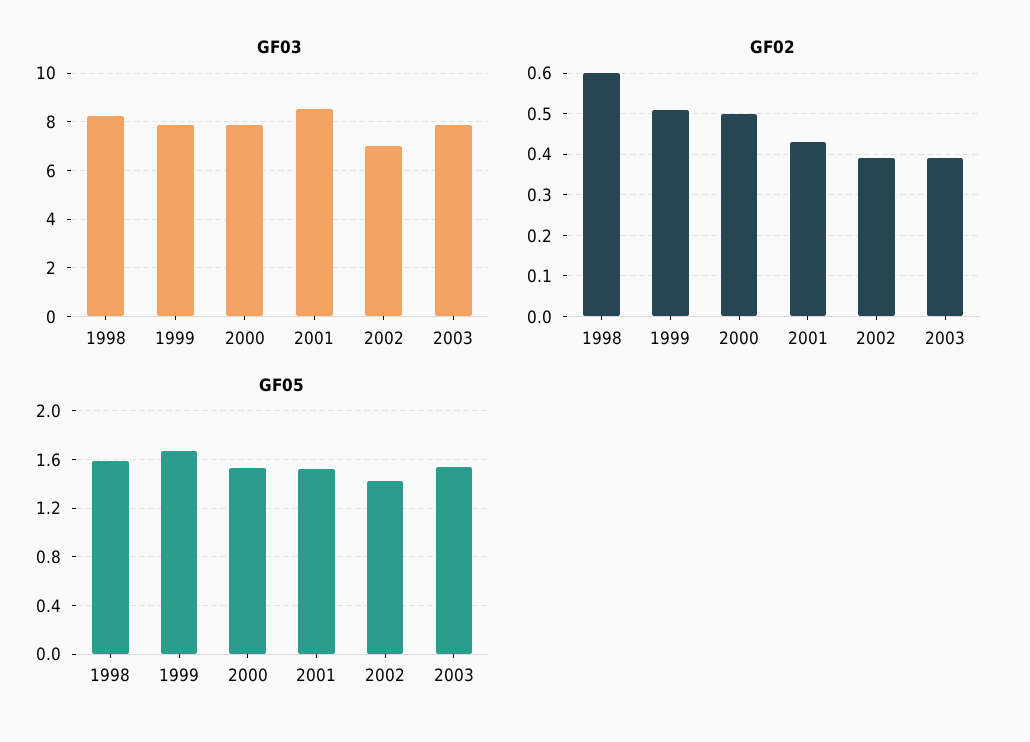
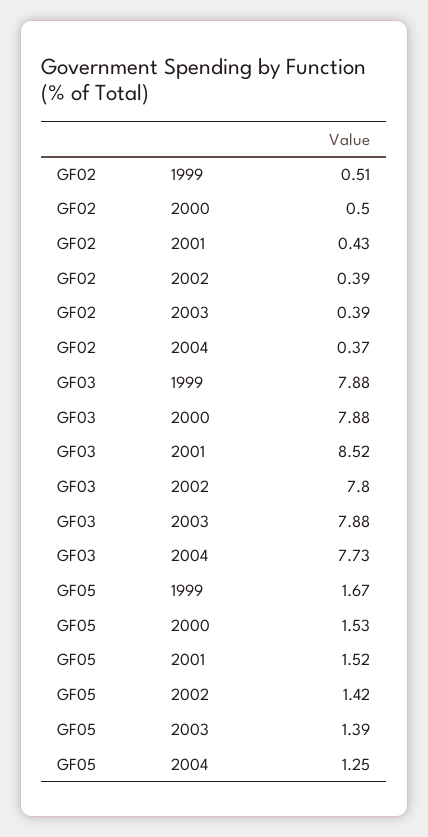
GF03, 1998: 8.25 -> none
GF03, 2002: 7 -> 7.8
GF02, 1998: 0.6 -> none
GF05, 1998: 1.6 -> none
GF05, 2003: 1.55 -> 1.39
GF02, 2004: none -> 0.37
GF03, 2004: none -> 7.73
GF05, 2004: none -> 1.25

